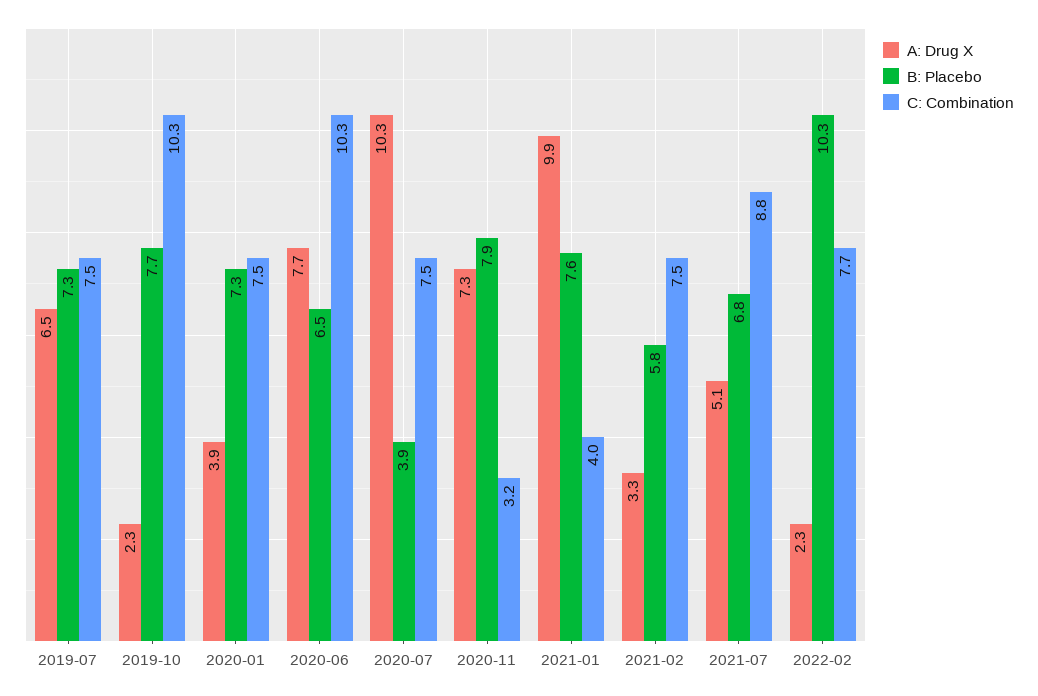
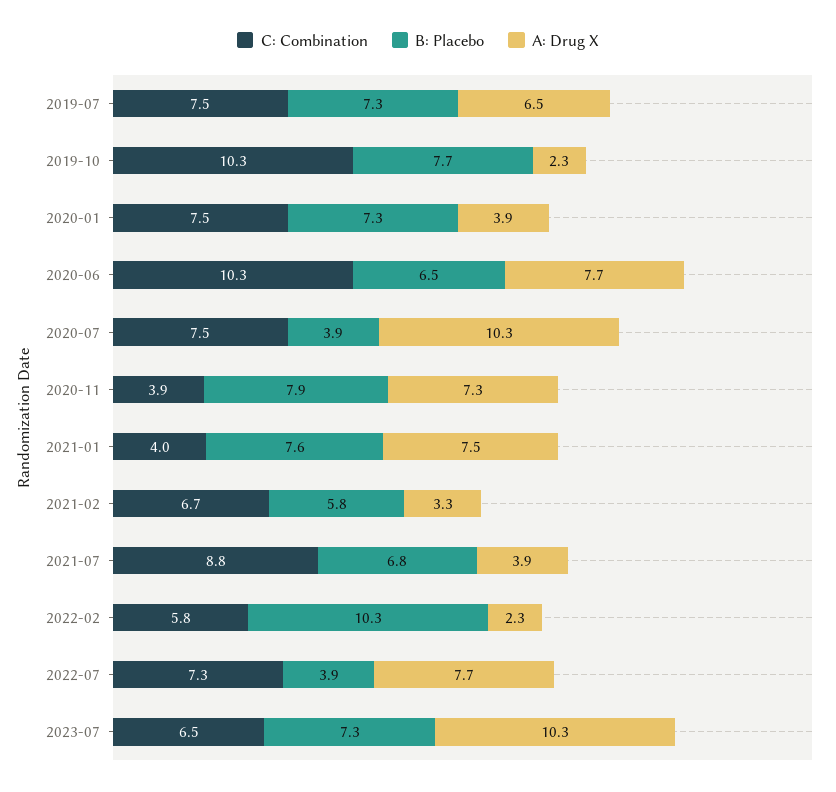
C: Combination, 2020-11: 3.2 -> 3.9
A: Drug X, 2021-01: 9.9 -> 7.5
C: Combination, 2021-02: 7.5 -> 6.7
A: Drug X, 2021-07: 5.1 -> 3.9
C: Combination, 2022-02: 7.7 -> 5.8
C: Combination, 2022-07: none -> 7.3
B: Placebo, 2022-07: none -> 3.9
A: Drug X, 2022-07: none -> 7.7
C: Combination, 2023-07: none -> 6.5
B: Placebo, 2023-07: none -> 7.3
A: Drug X, 2023-07: none -> 10.3

